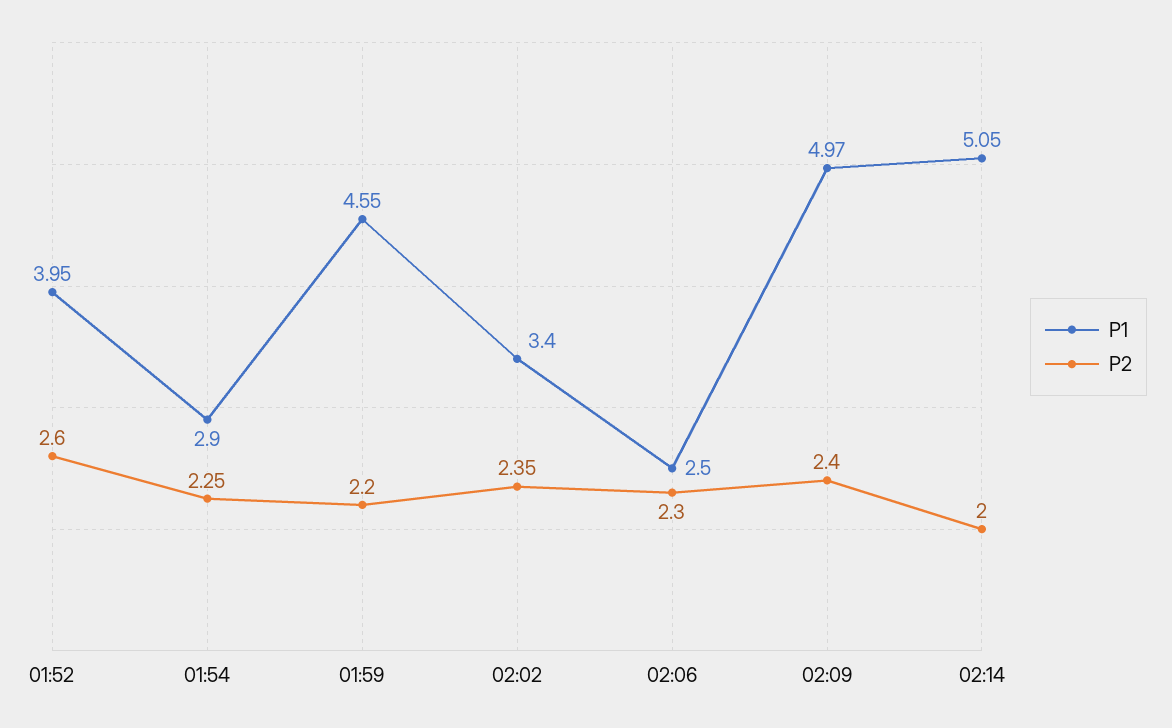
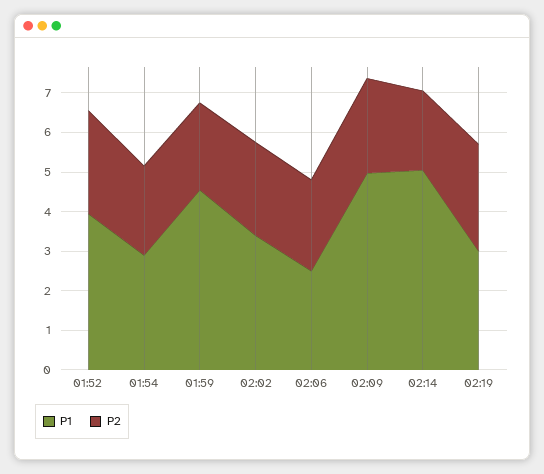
P1, 02:19: none -> 3
P2, 02:19: none -> 2.75

